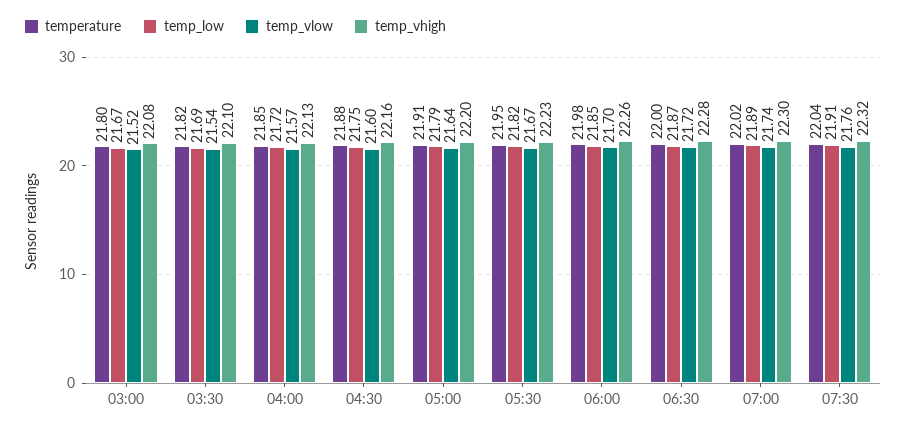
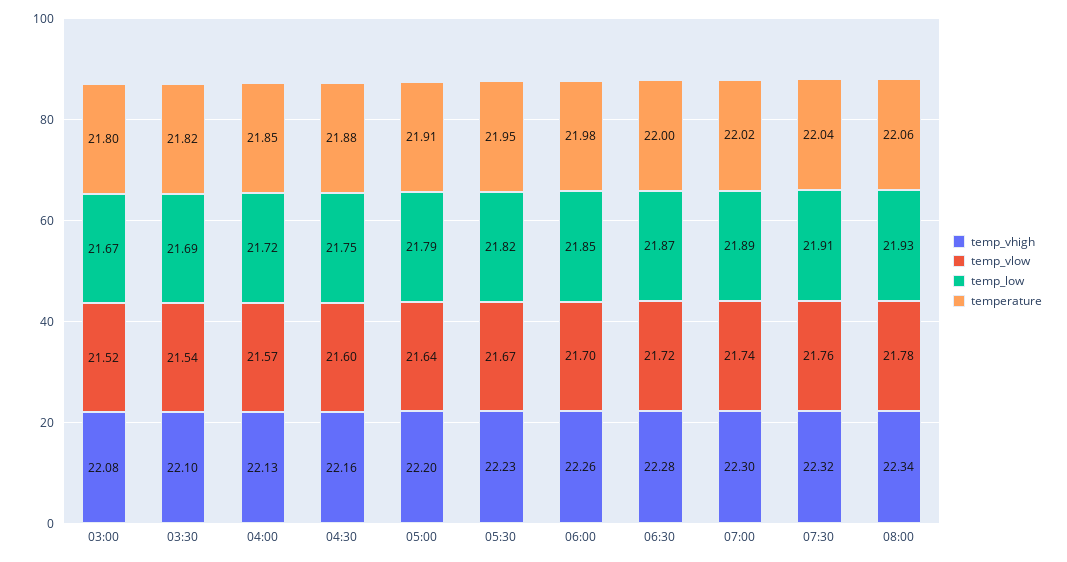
temp_vhigh, 08:00: none -> 22.34
temp_vlow, 08:00: none -> 21.78
temp_low, 08:00: none -> 21.93
temperature, 08:00: none -> 22.06

